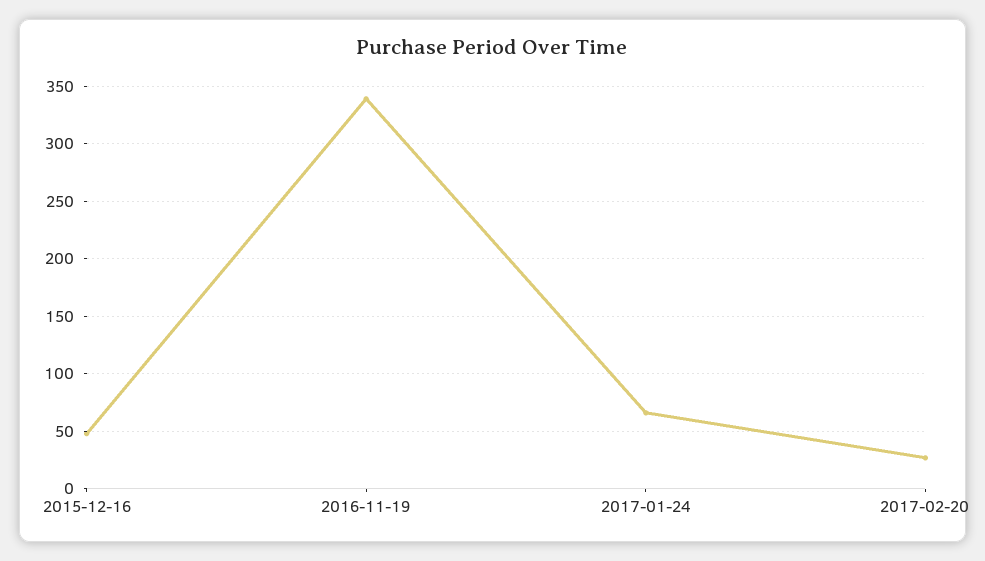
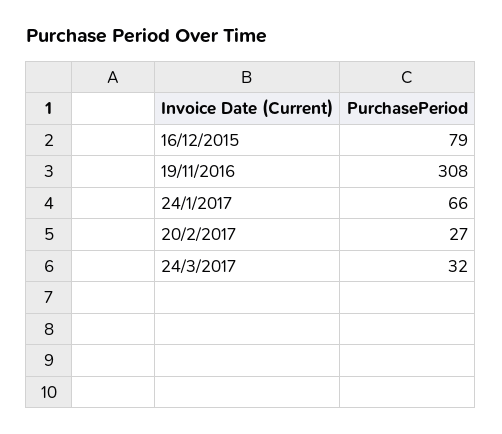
2015-12-16: 50 -> 79
2016-11-19: 340 -> 308
24/3/2017: none -> 32

